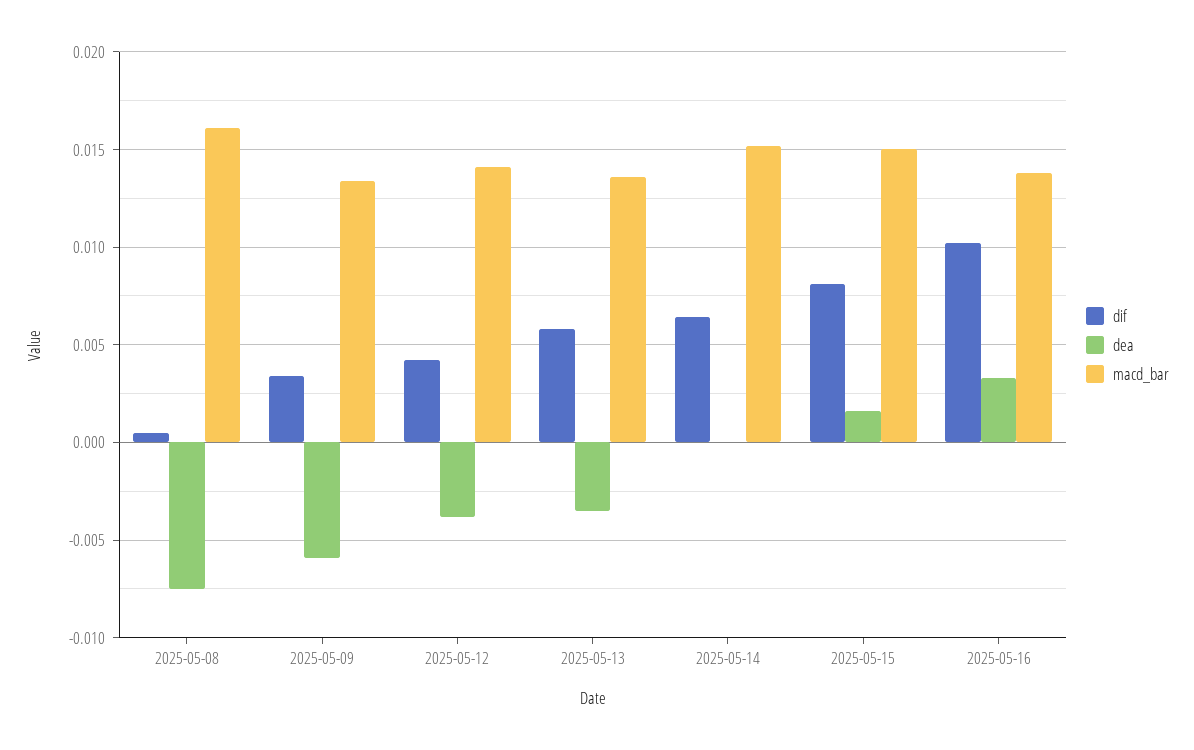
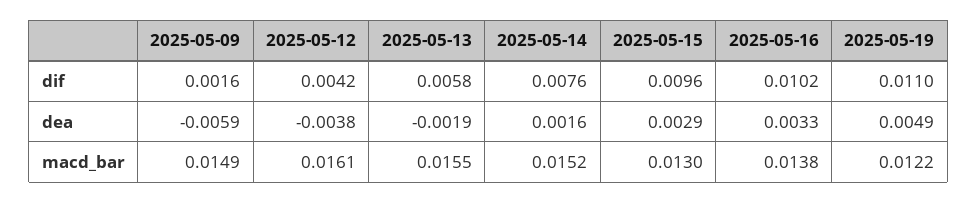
dif, 2025-05-08: 0.0005 -> none
dea, 2025-05-08: -0.0075 -> none
macd_bar, 2025-05-08: 0.016 -> none
dif, 2025-05-09: 0.0035 -> 0.0016
macd_bar, 2025-05-09: 0.0135 -> 0.0149
macd_bar, 2025-05-12: 0.014 -> 0.0161
dea, 2025-05-13: -0.0035 -> -0.0019
macd_bar, 2025-05-13: 0.0135 -> 0.0155
dif, 2025-05-14: 0.0065 -> 0.0076
dea, 2025-05-14: 0 -> 0.0016
dif, 2025-05-15: 0.008 -> 0.0096
dea, 2025-05-15: 0.0015 -> 0.0029
macd_bar, 2025-05-15: 0.015 -> 0.013
dif, 2025-05-19: none -> 0.011
dea, 2025-05-19: none -> 0.0049
macd_bar, 2025-05-19: none -> 0.0122

